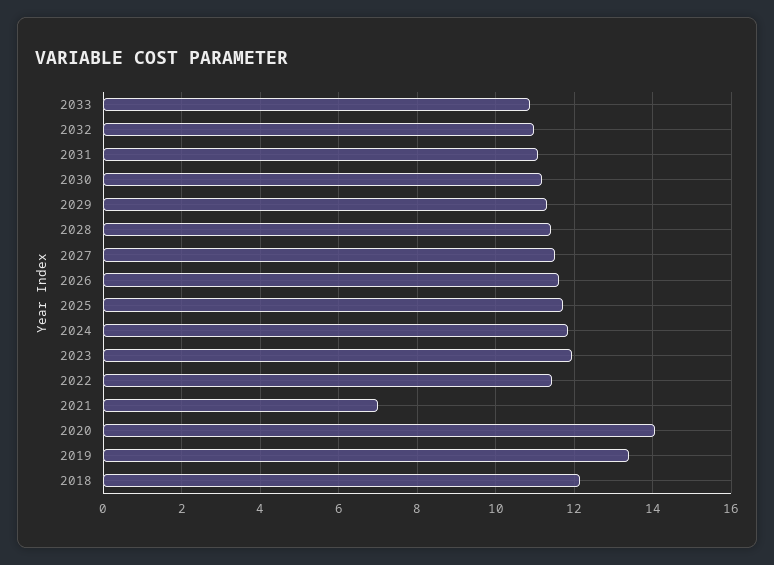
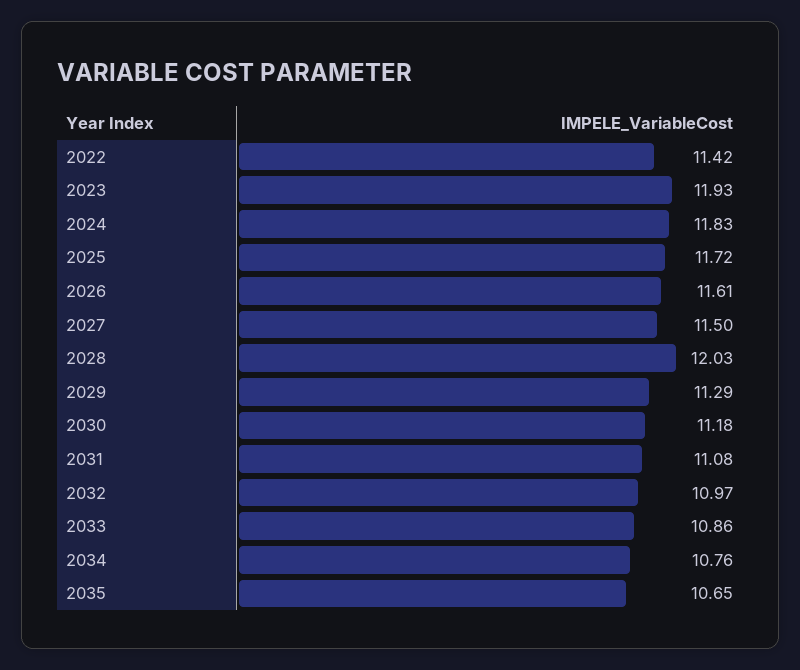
2028: 11.4 -> 12.03
2021: 7 -> none
2020: 14 -> none
2019: 13.4 -> none
2018: 12.2 -> none
2034: none -> 10.76
2035: none -> 10.65

